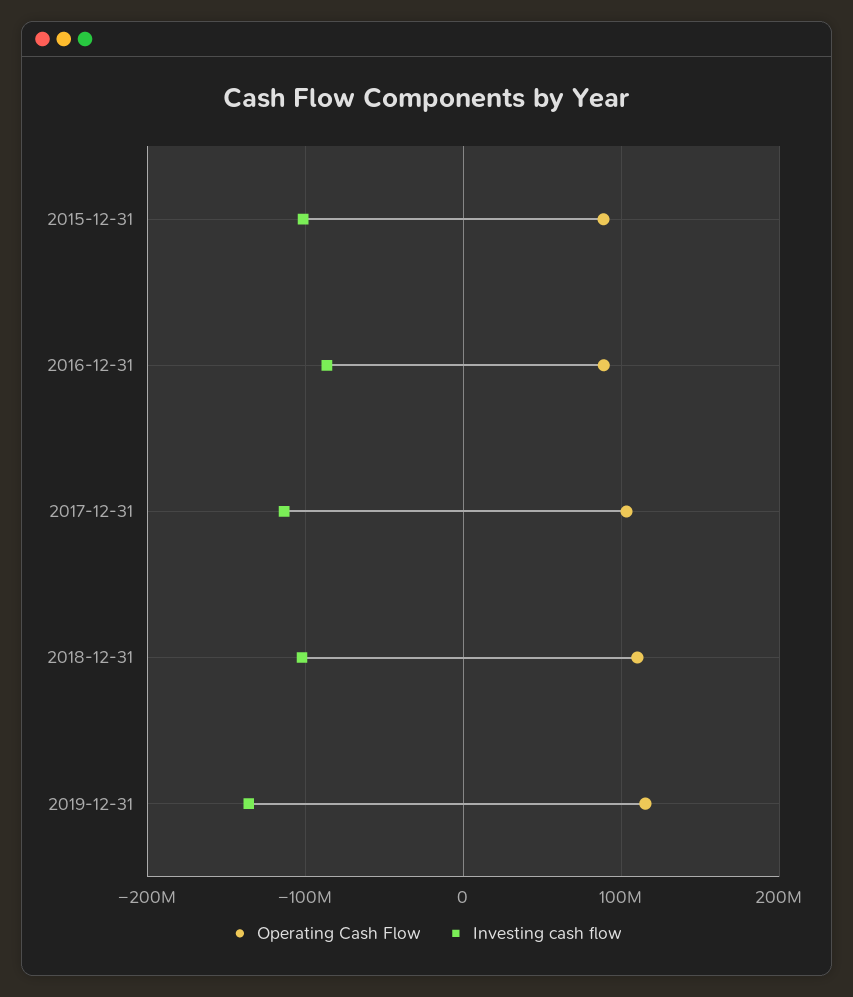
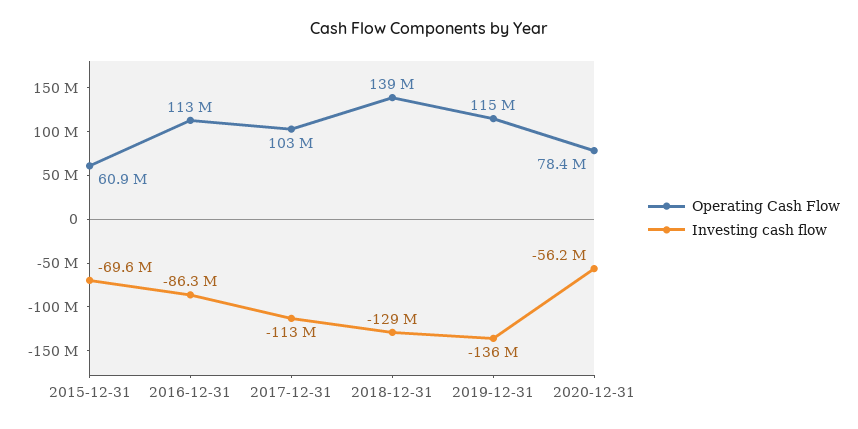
Operating Cash Flow, 2015-12-31: 90000000 -> 60900000
Investing cash flow, 2015-12-31: -100000000 -> -69600000
Operating Cash Flow, 2016-12-31: 90000000 -> 113000000
Operating Cash Flow, 2018-12-31: 110000000 -> 139000000
Investing cash flow, 2018-12-31: -100000000 -> -129000000
Operating Cash Flow, 2020-12-31: none -> 78400000
Investing cash flow, 2020-12-31: none -> -56200000

